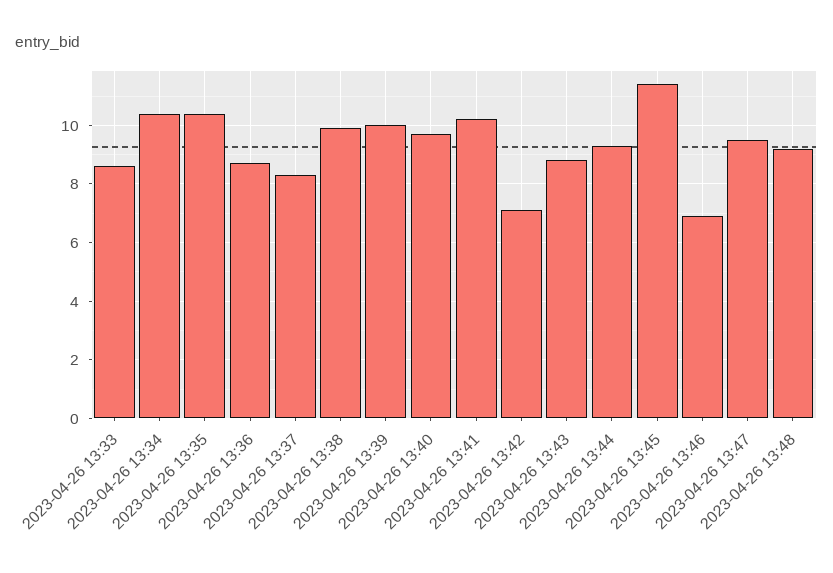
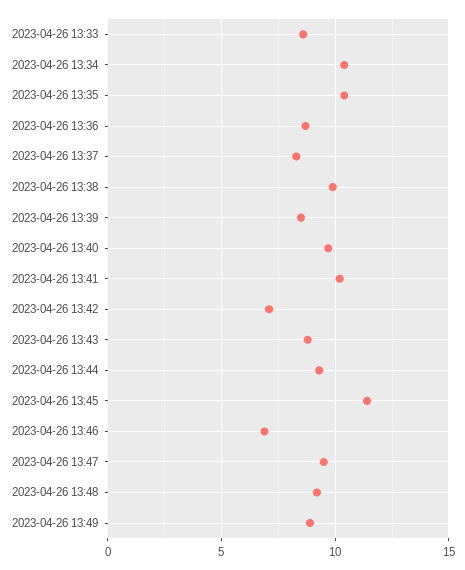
2023-04-26 13:39: 10 -> 8.5
2023-04-26 13:49: none -> 9

